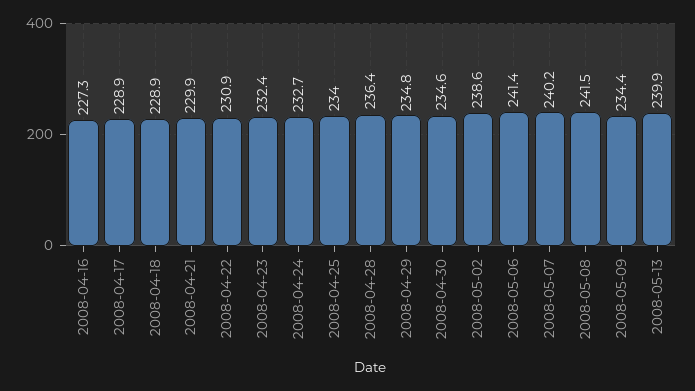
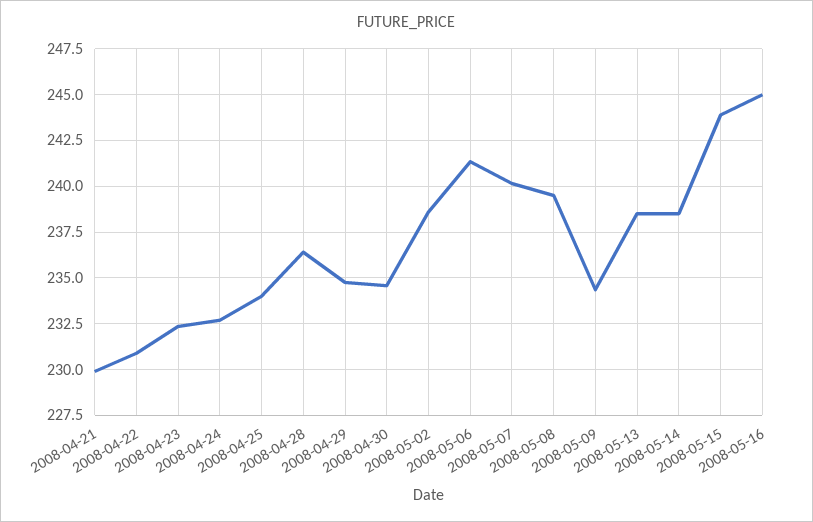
2008-04-16: 227.3 -> none
2008-04-17: 228.9 -> none
2008-04-18: 228.9 -> none
2008-05-08: 241.5 -> 239.5
2008-05-13: 239.9 -> 238.5
2008-05-14: none -> 238.5
2008-05-15: none -> 244
2008-05-16: none -> 245

